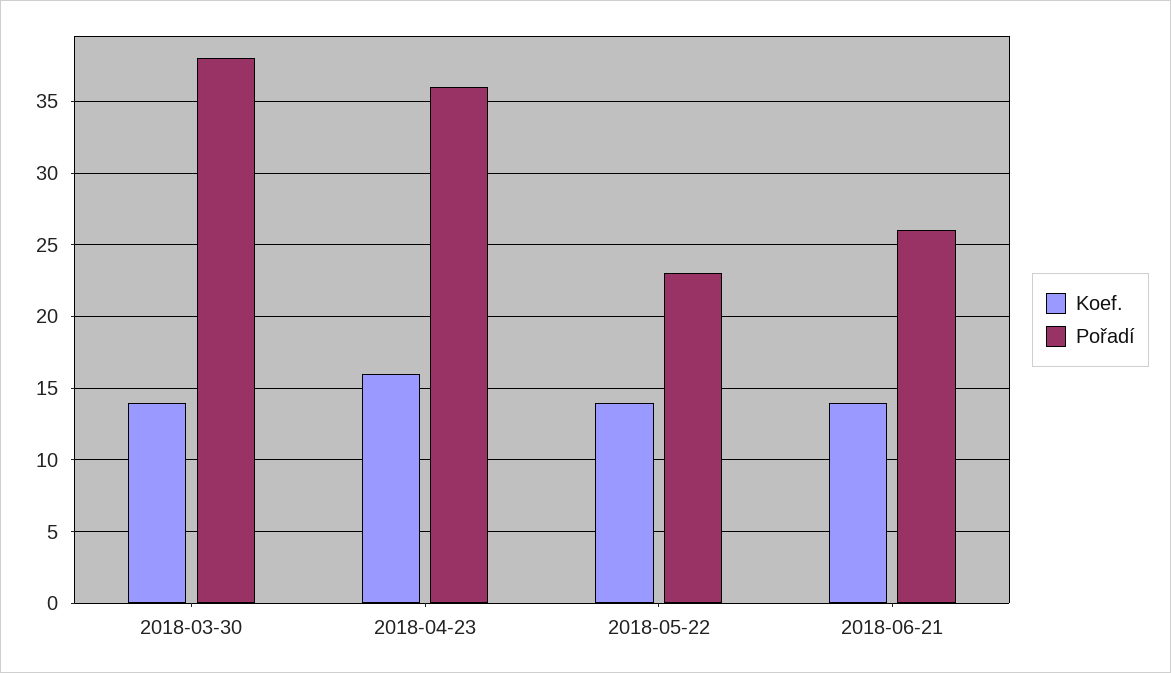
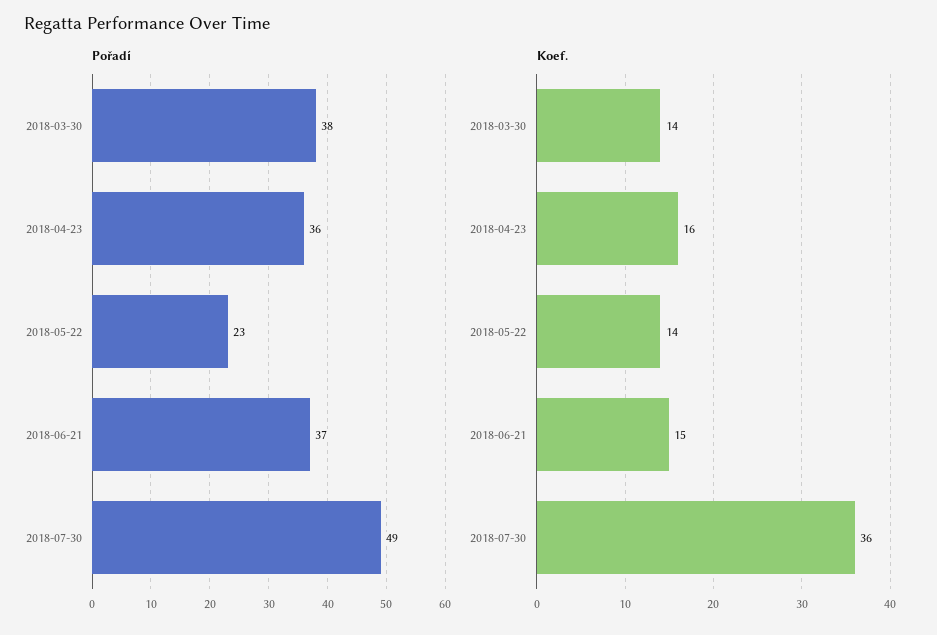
Koef., 2018-06-21: 14 -> 15
Pořadí, 2018-06-21: 26 -> 37
Pořadí, 2018-07-30: none -> 49
Koef., 2018-07-30: none -> 36

